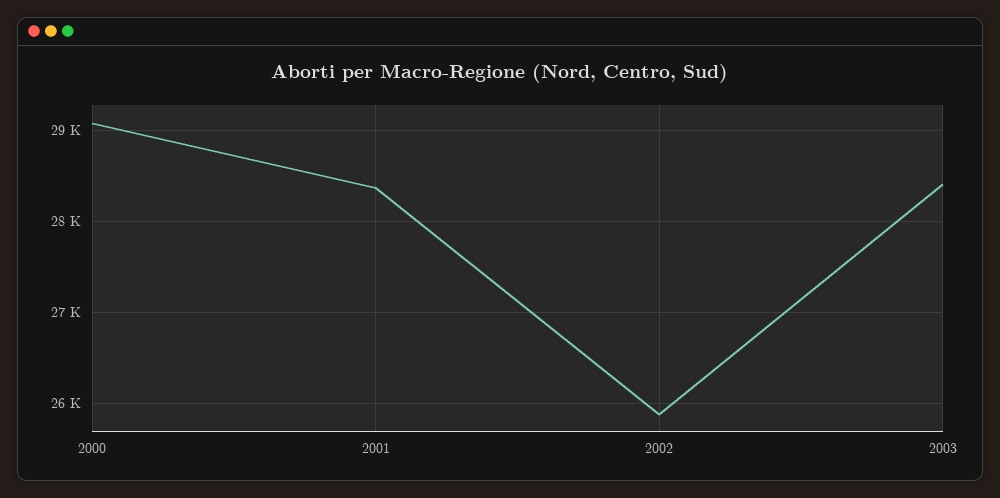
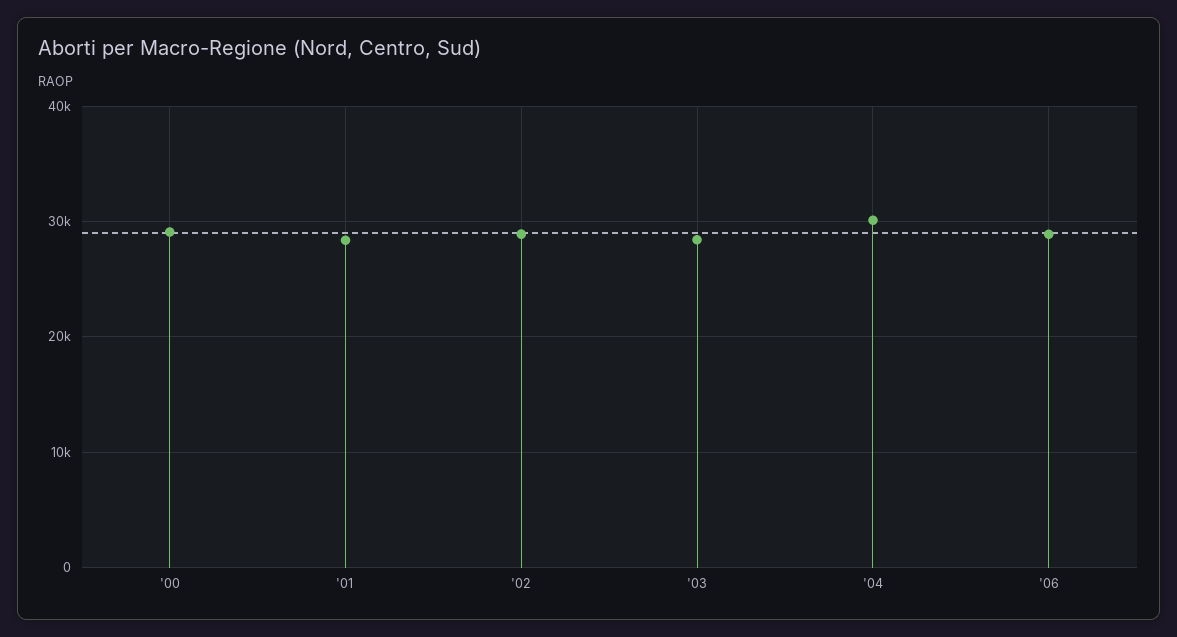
2002: 25900 -> 29000
'04: none -> 30000
'06: none -> 29000

